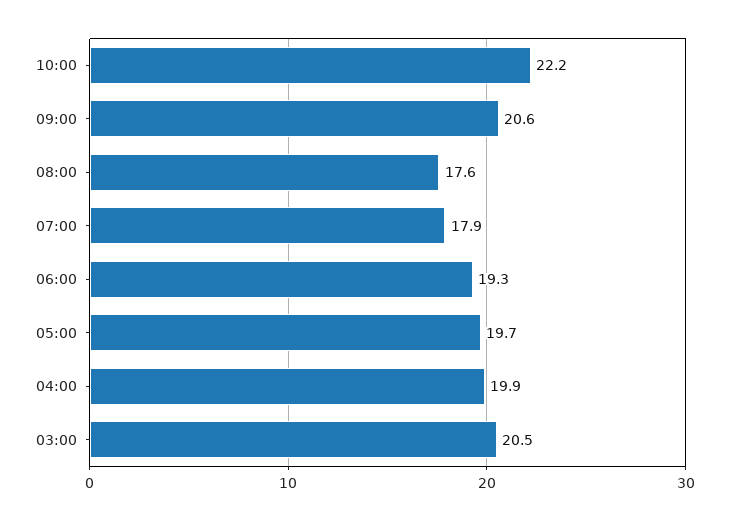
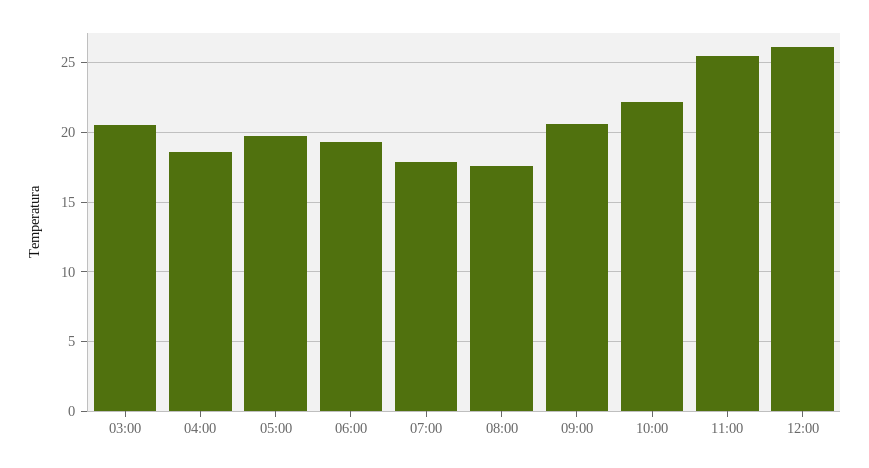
04:00: 19.9 -> 18.5
11:00: none -> 25.5
12:00: none -> 26

